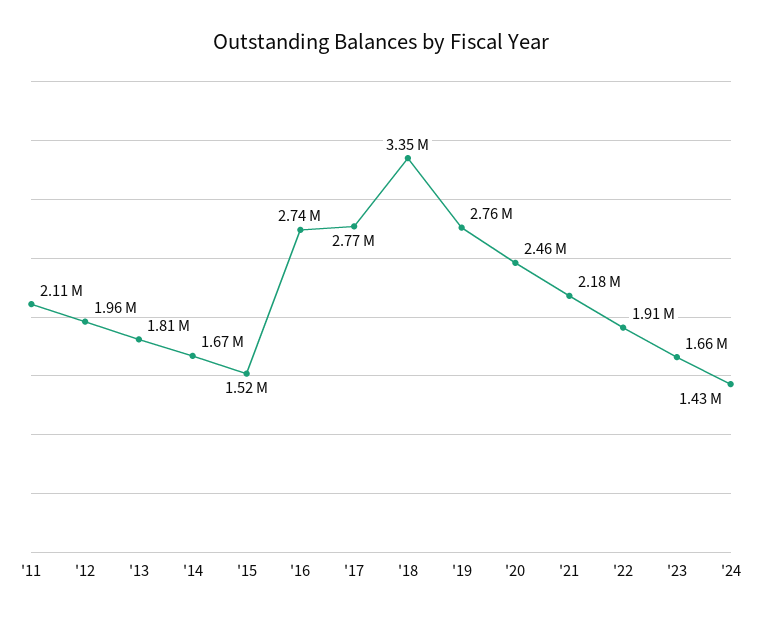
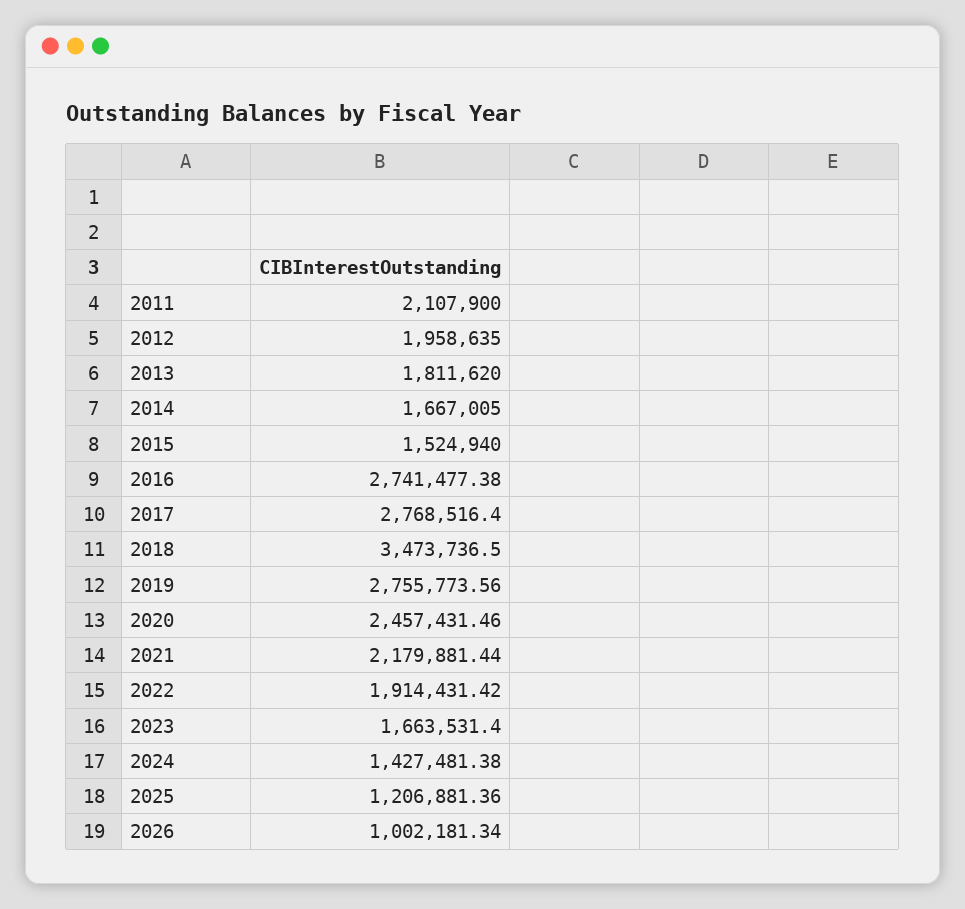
'18: 3350000 -> 3473736.5
2025: none -> 1206881.36
2026: none -> 1002181.34

